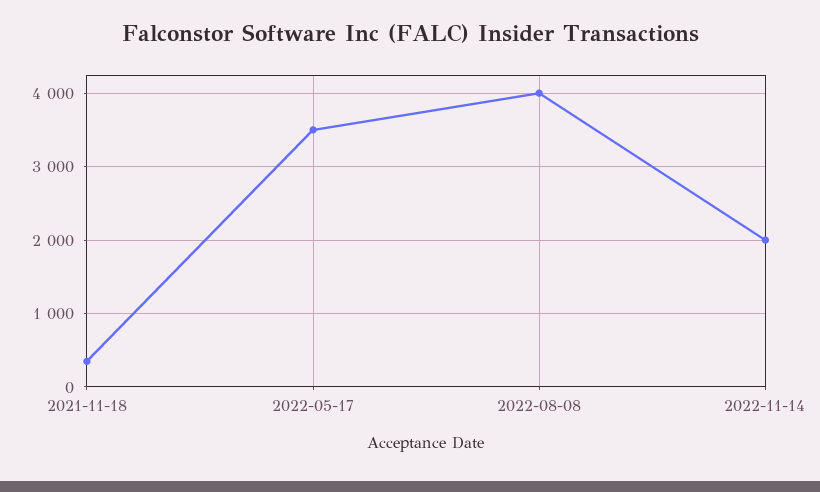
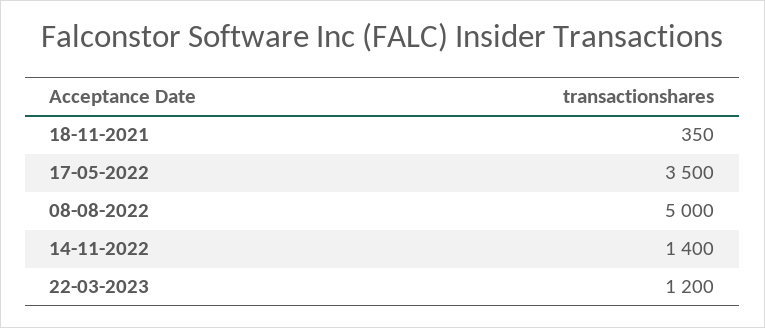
2022-08-08: 4000 -> 5000
2022-11-14: 2000 -> 1400
22-03-2023: none -> 1200

